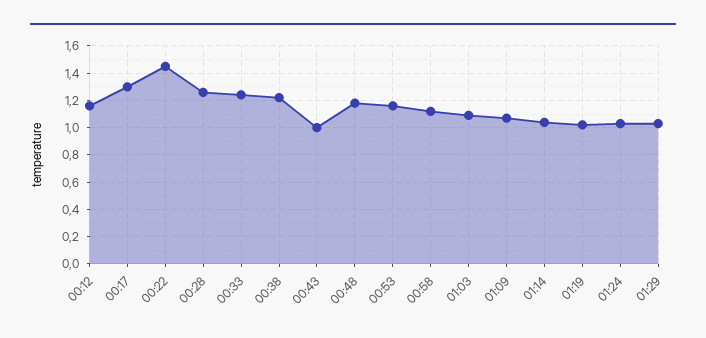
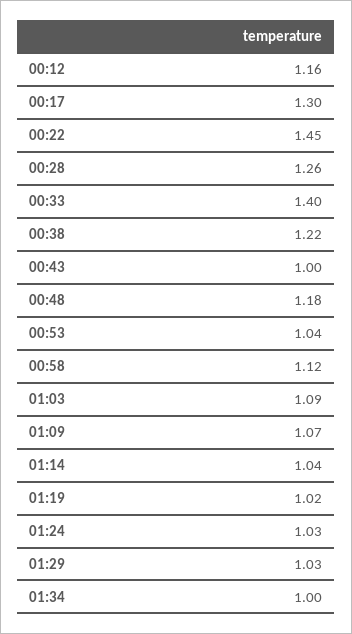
00:33: 1.25 -> 1.4
00:53: 1.15 -> 1.04
01:34: none -> 1

